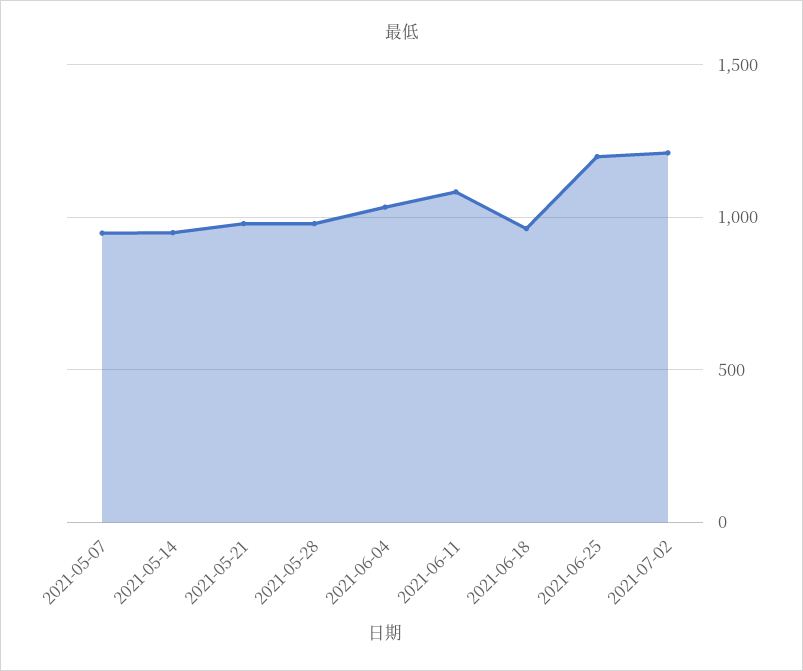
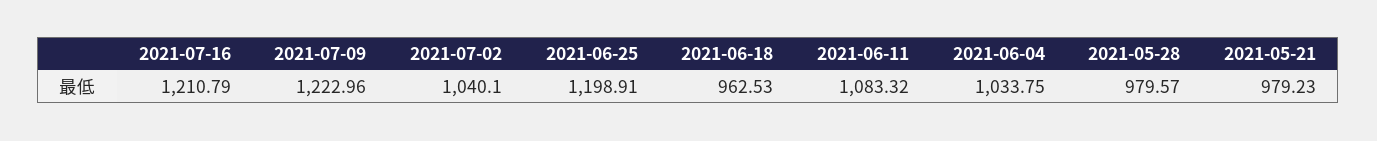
2021-05-07: 950 -> none
2021-05-14: 950 -> none
2021-07-02: 1200 -> 1040.1
2021-07-16: none -> 1210.79
2021-07-09: none -> 1222.96

